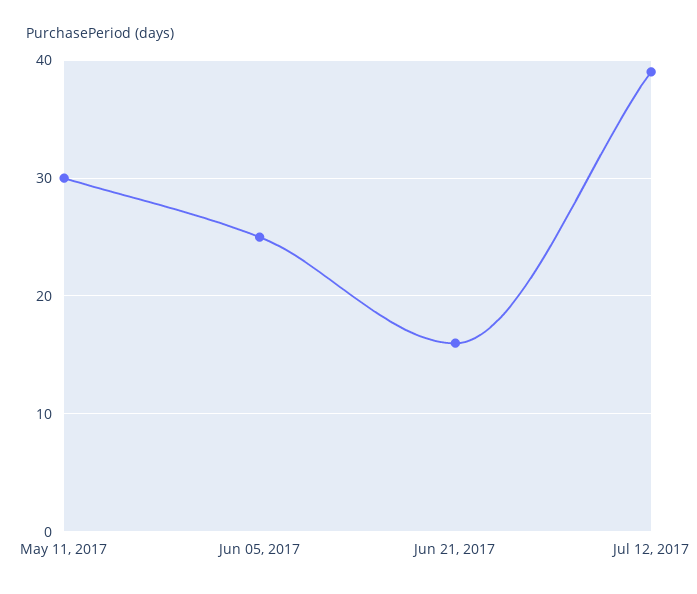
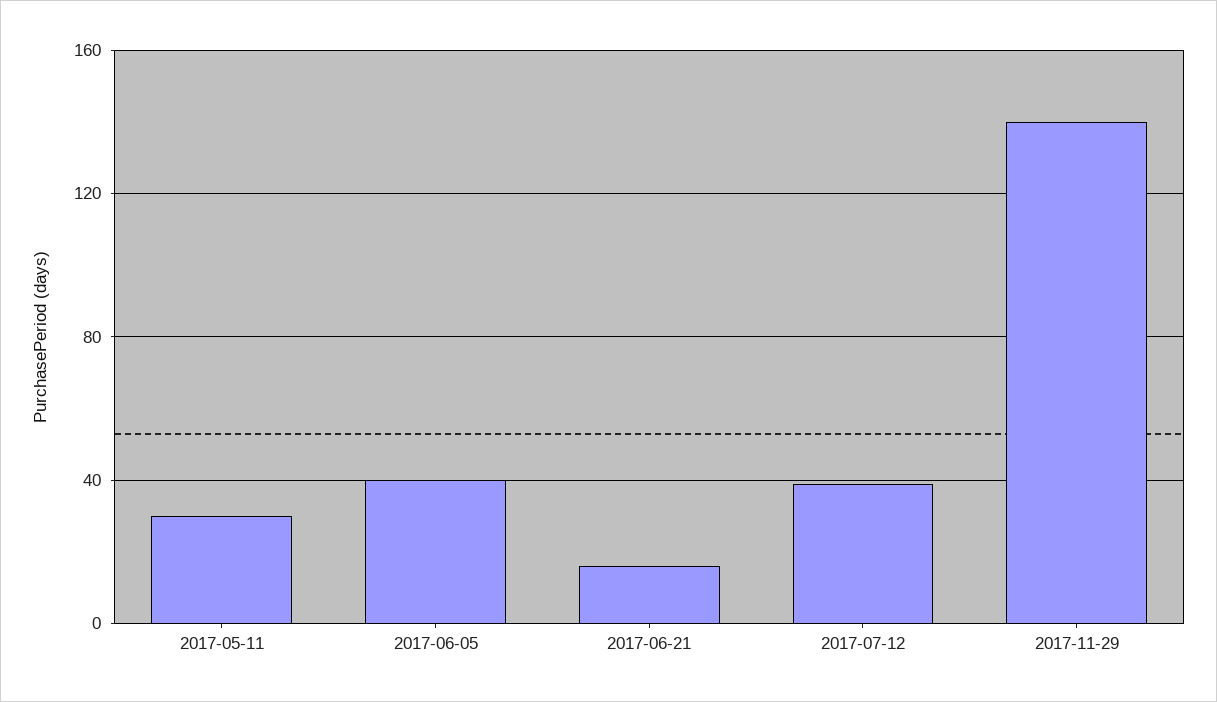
Jun 05, 2017: 25 -> 40
2017-11-29: none -> 140

